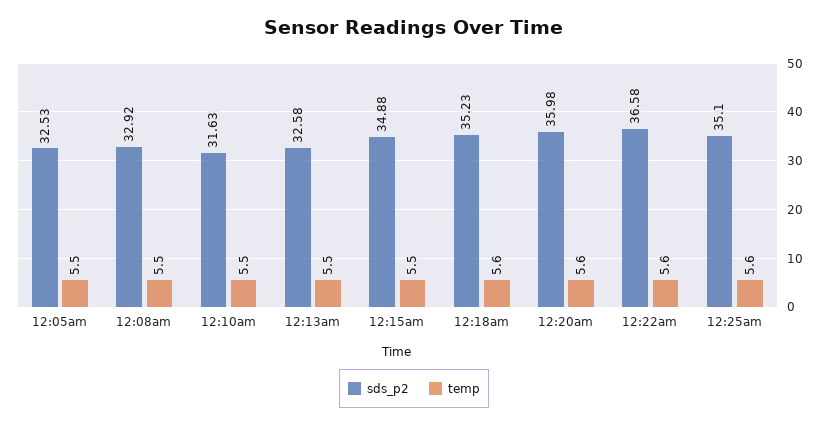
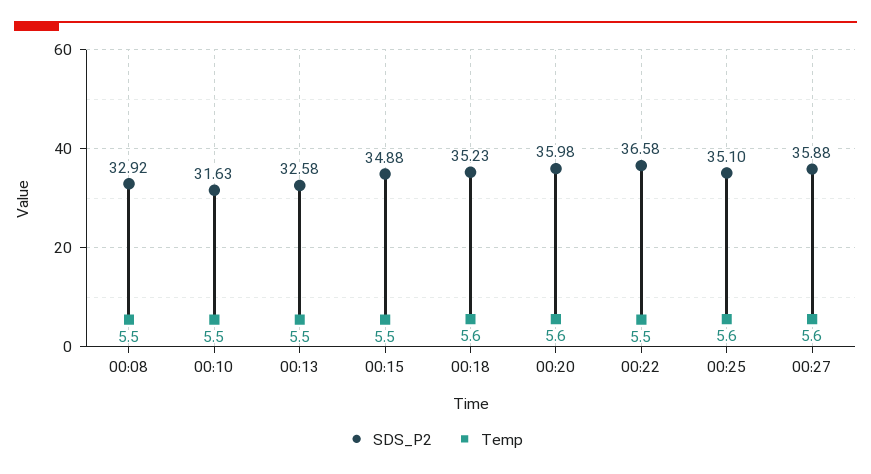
sds_p2, 12:05am: 32.53 -> none
temp, 12:05am: 5.5 -> none
temp, 12:22am: 5.6 -> 5.5
sds_p2, 00:27: none -> 35.88
temp, 00:27: none -> 5.6

